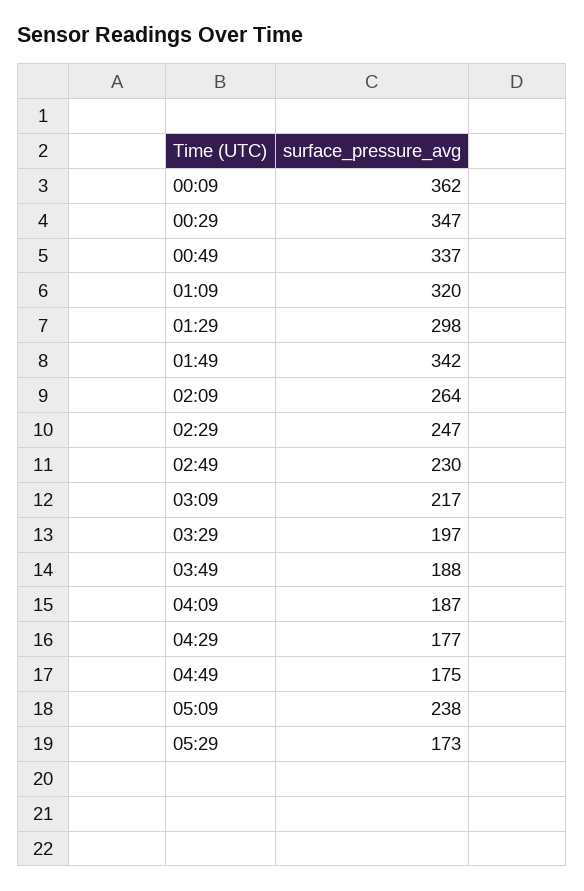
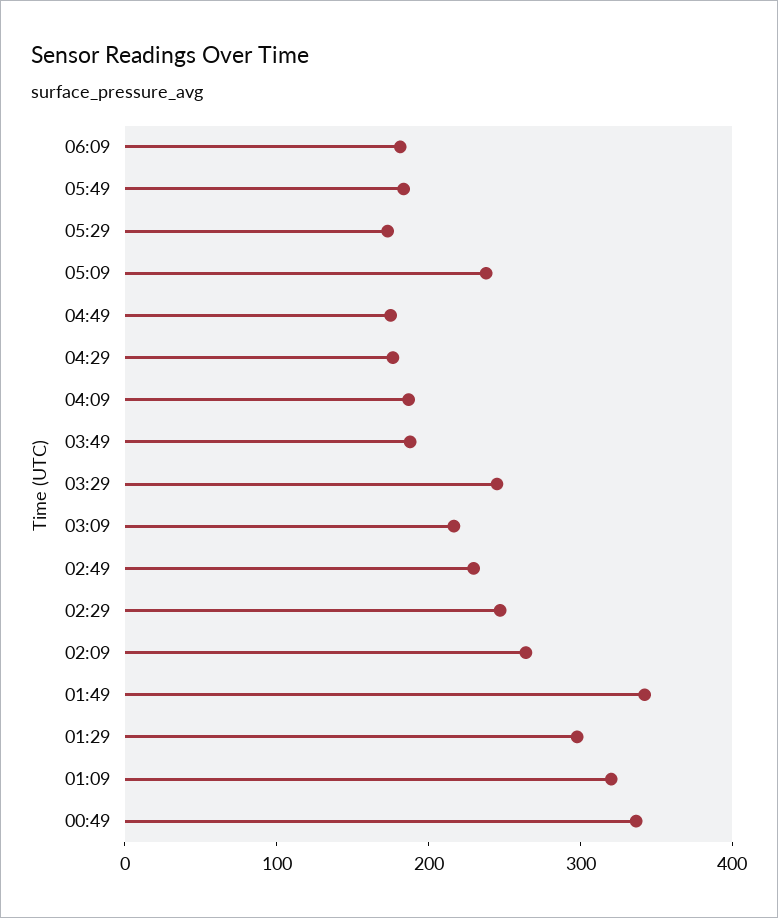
00:09: 362 -> none
00:29: 347 -> none
03:29: 197 -> 240
06:09: none -> 180
05:49: none -> 180

